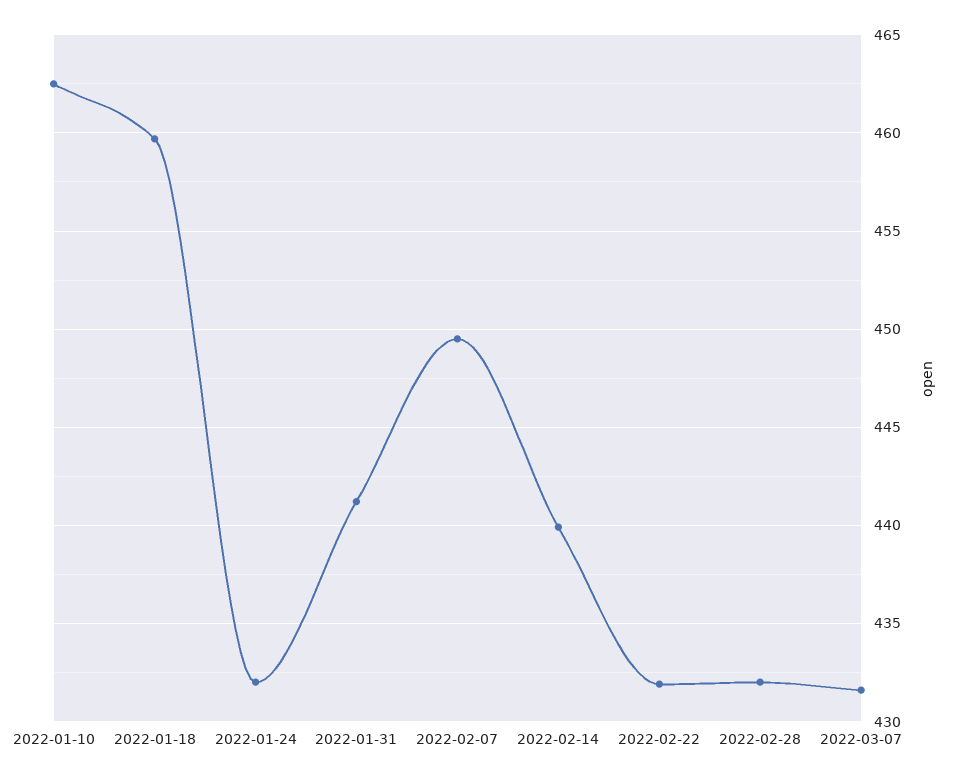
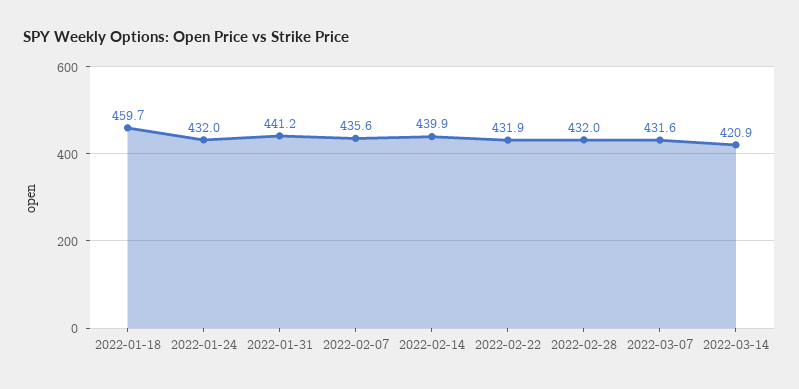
2022-01-10: 462.5 -> none
2022-02-07: 449.5 -> 435.6
2022-03-14: none -> 420.9

